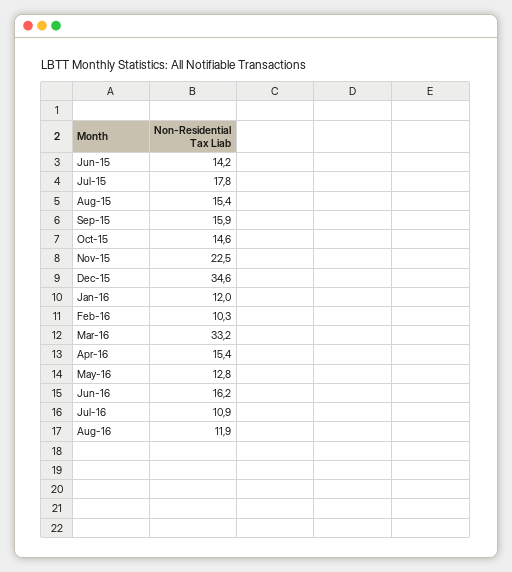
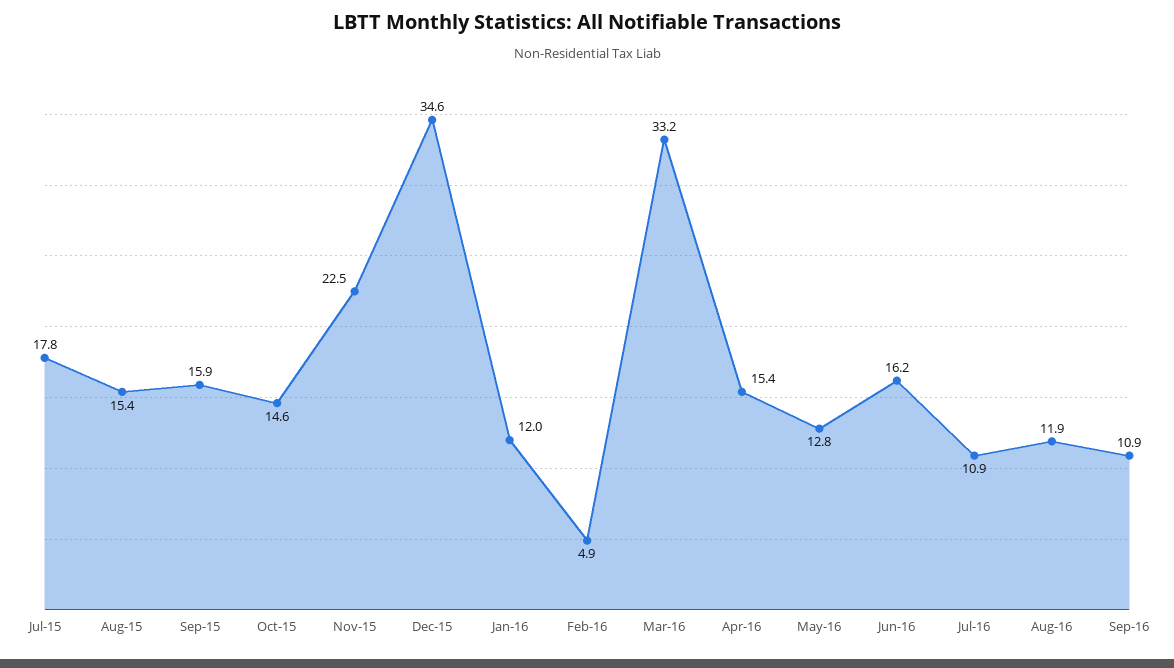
Jun-15: 14.2 -> none
Feb-16: 10.3 -> 4.9
Sep-16: none -> 10.9

